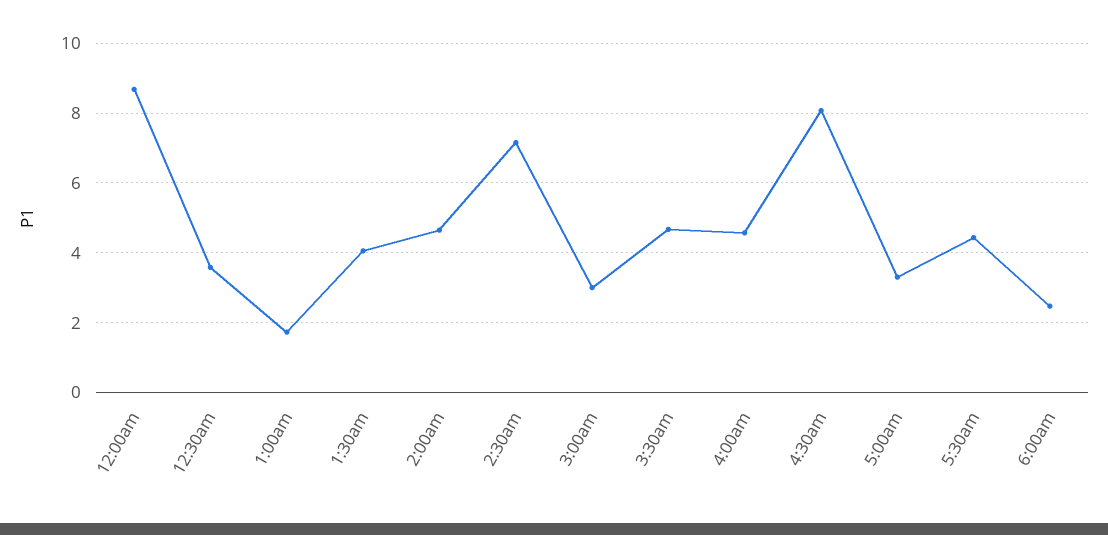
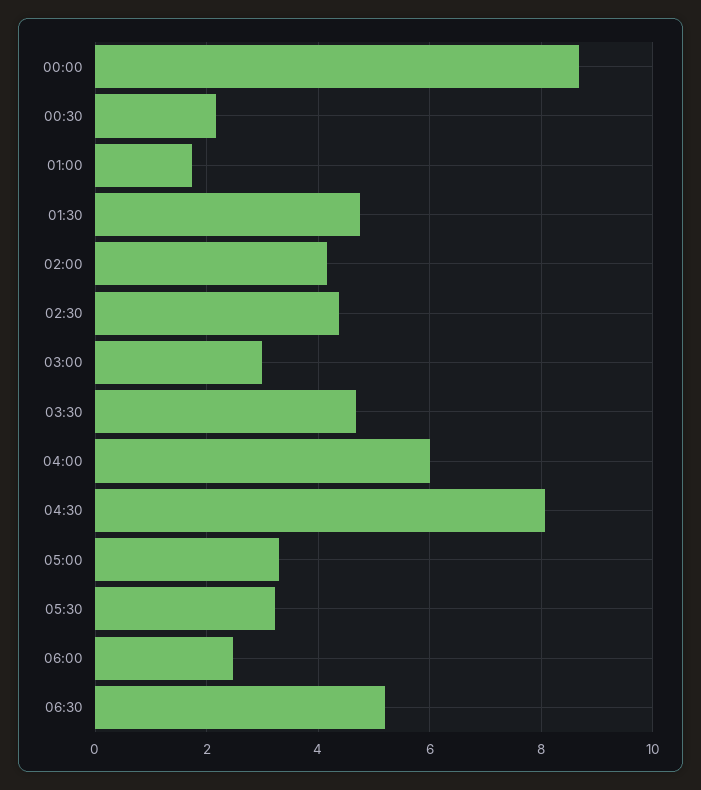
12:30am: 3.6 -> 2.2
1:30am: 4 -> 4.8
2:00am: 4.6 -> 4.2
2:30am: 7.2 -> 4.4
4:00am: 4.6 -> 6
5:30am: 4.4 -> 3.2
06:30: none -> 5.2

